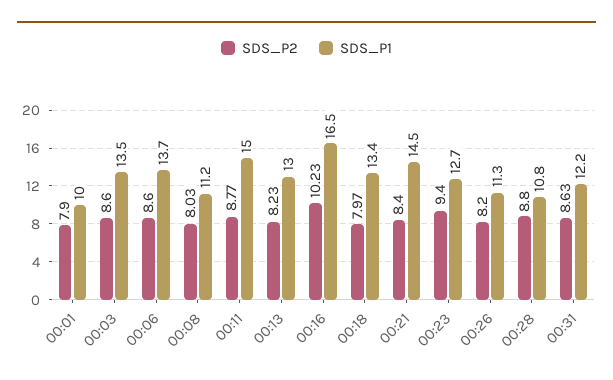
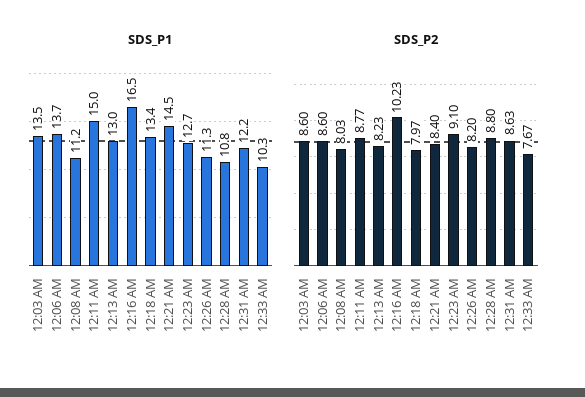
SDS_P2, 00:01: 7.9 -> none
SDS_P1, 00:01: 10 -> none
SDS_P2, 00:23: 9.4 -> 9.1
SDS_P1, 12:33 AM: none -> 10.3
SDS_P2, 12:33 AM: none -> 7.67

